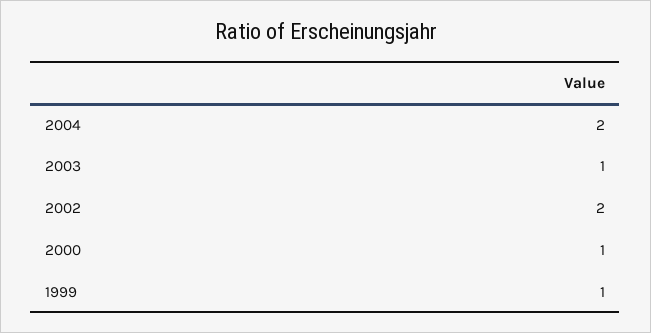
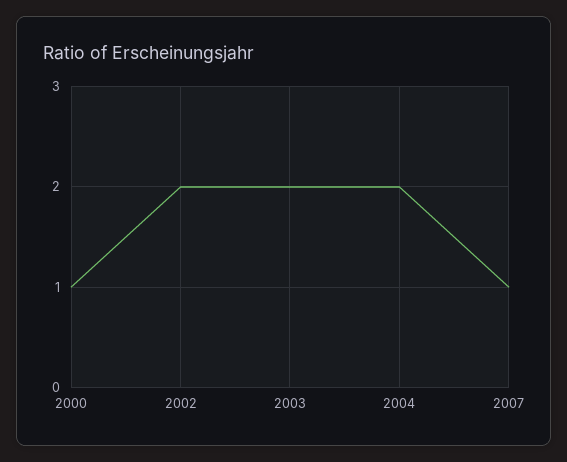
2003: 1 -> 2
1999: 1 -> none
2007: none -> 1

